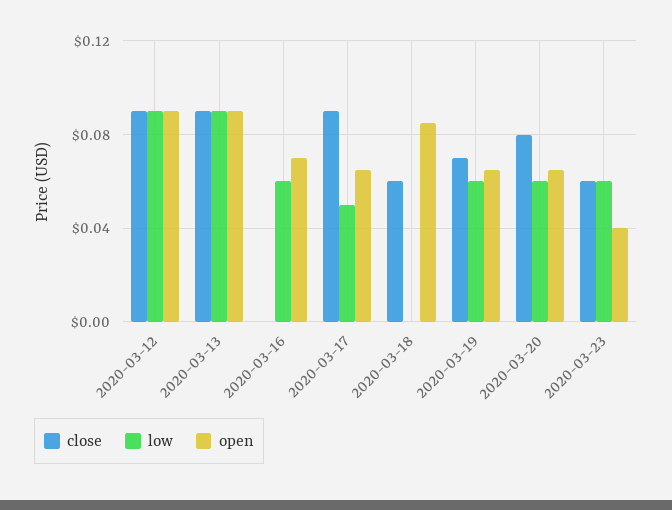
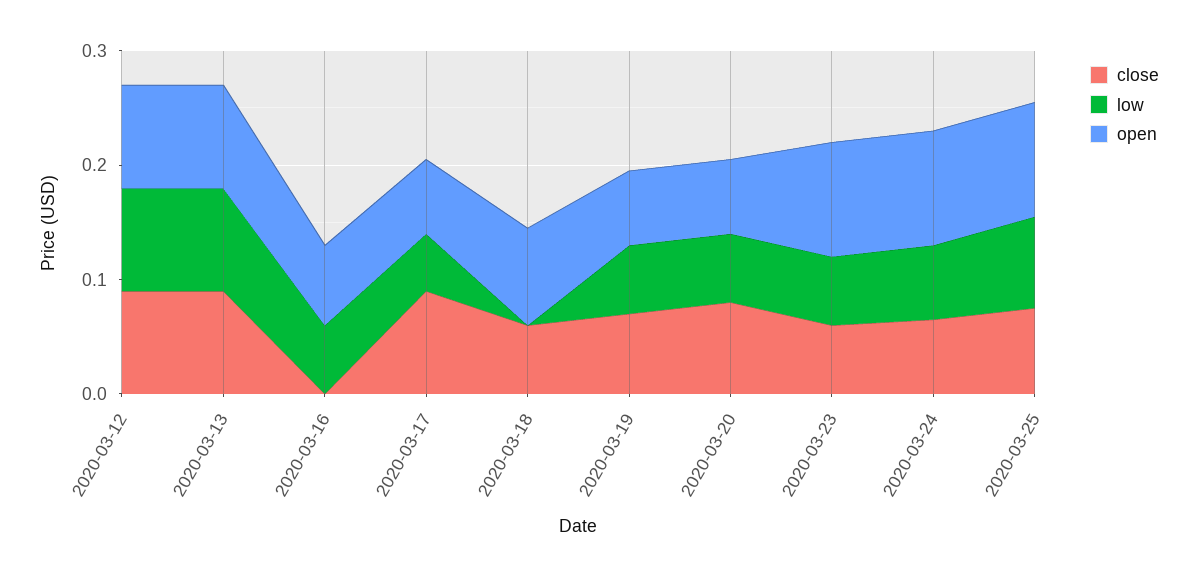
open, 2020-03-23: 0.04 -> 0.1
close, 2020-03-24: none -> 0.06
low, 2020-03-24: none -> 0.06
open, 2020-03-24: none -> 0.1
close, 2020-03-25: none -> 0.08
low, 2020-03-25: none -> 0.08
open, 2020-03-25: none -> 0.1

